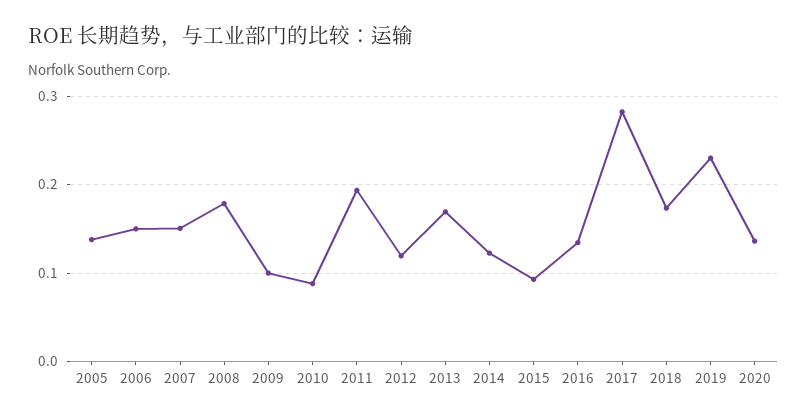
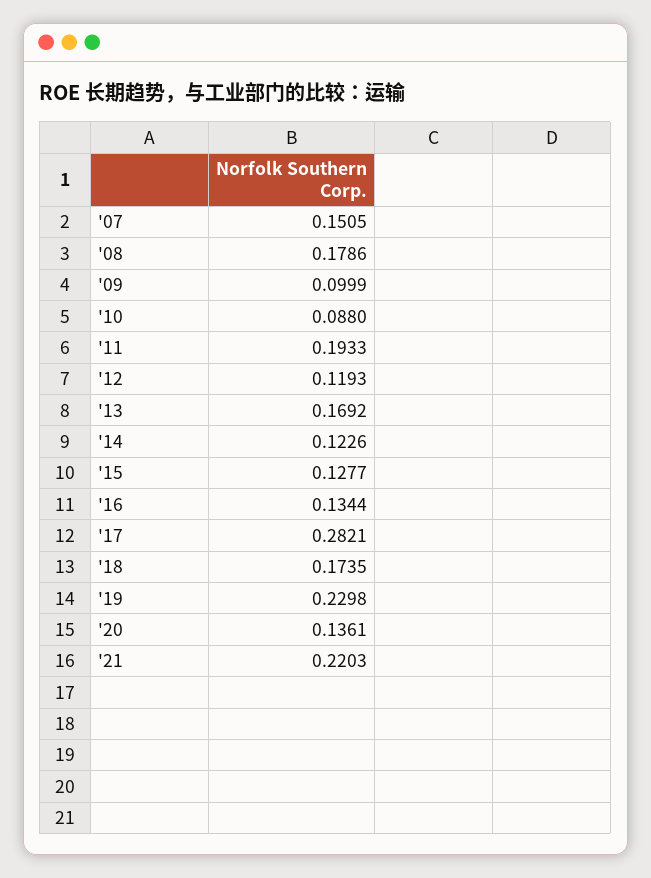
2005: 0.14 -> none
2006: 0.15 -> none
2015: 0.09 -> 0.1277
'21: none -> 0.2203

